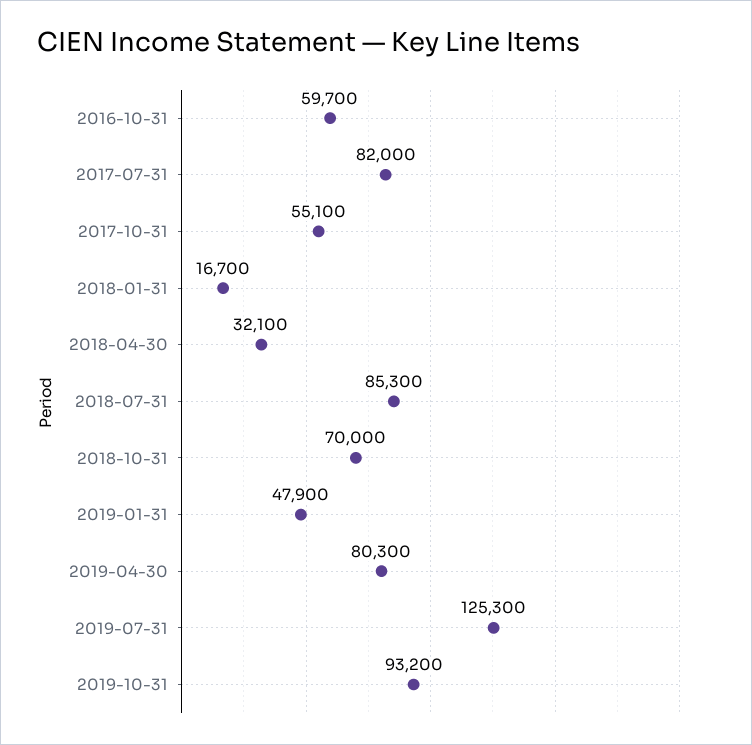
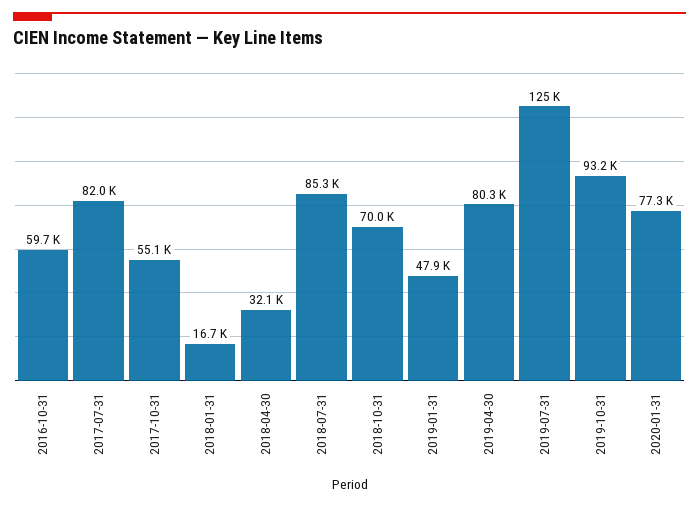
2020-01-31: none -> 77300

